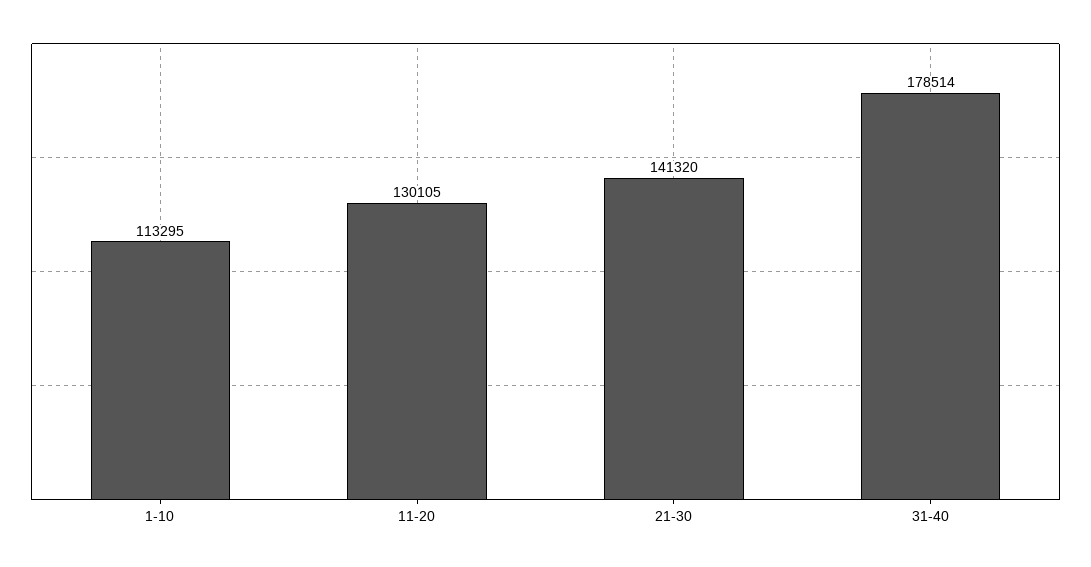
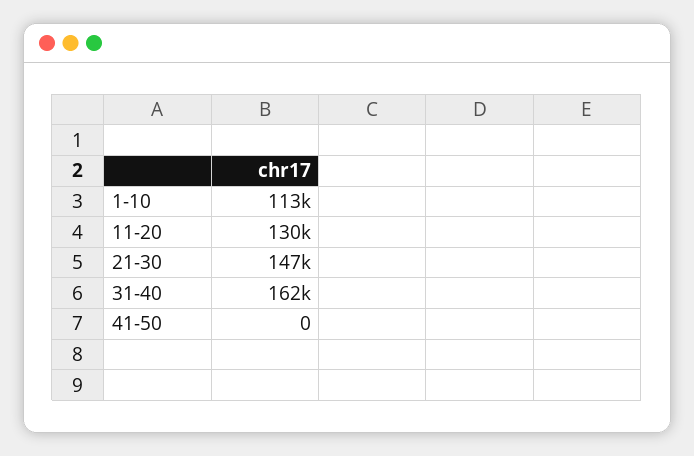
21-30: 141320 -> 147000
31-40: 178514 -> 162000
41-50: none -> 0

